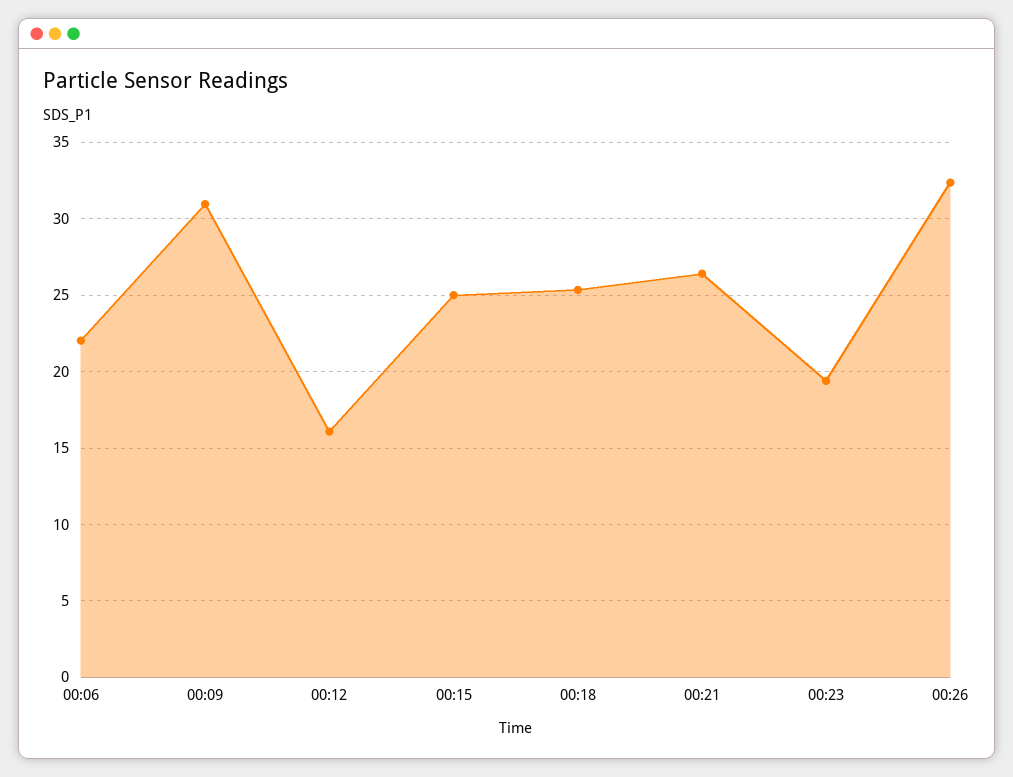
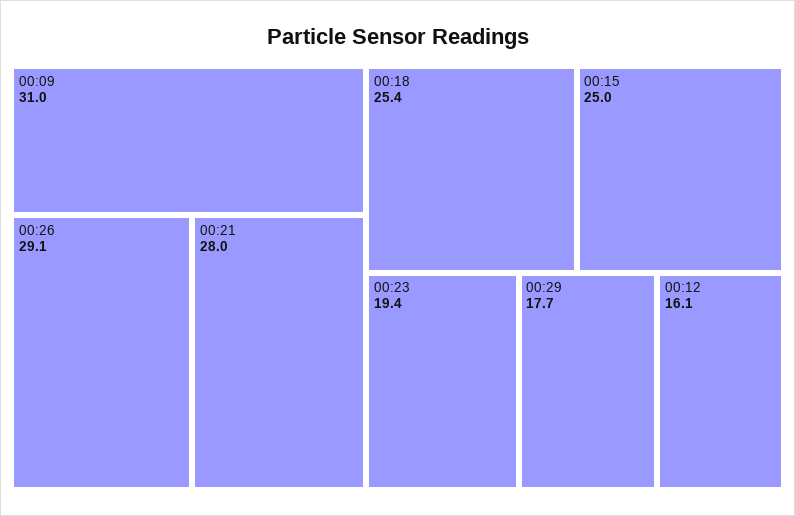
00:06: 22 -> none
00:21: 26.5 -> 28
00:26: 32.5 -> 29.1
00:29: none -> 17.7

